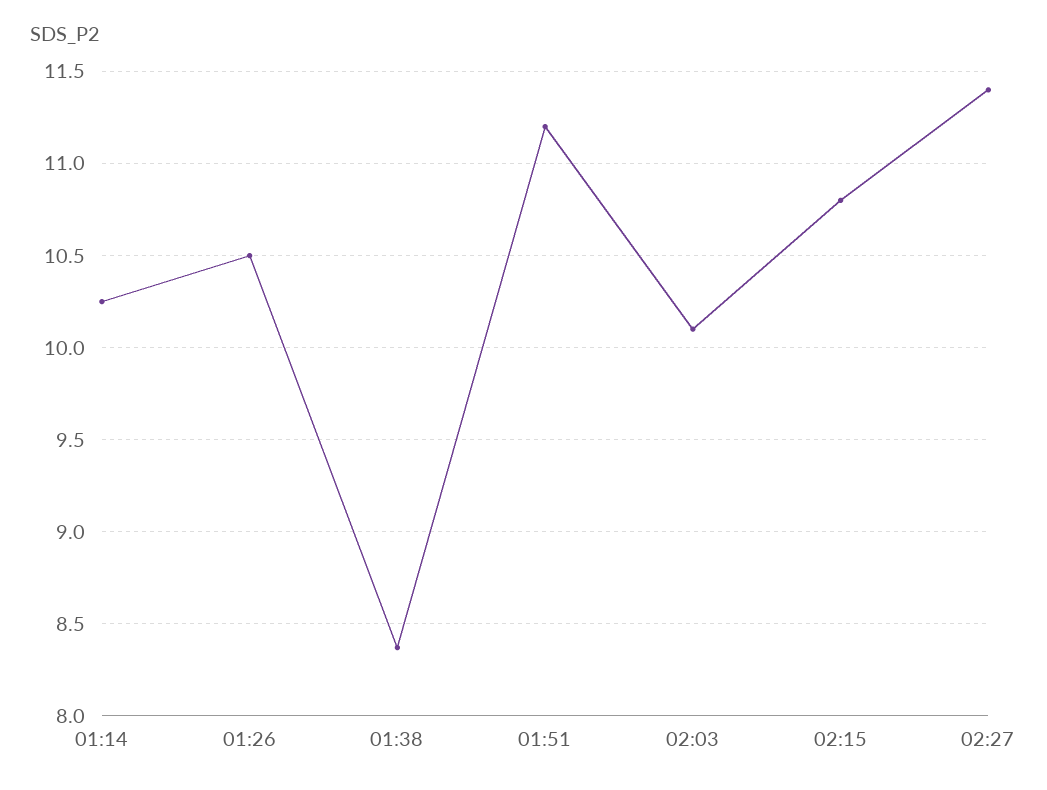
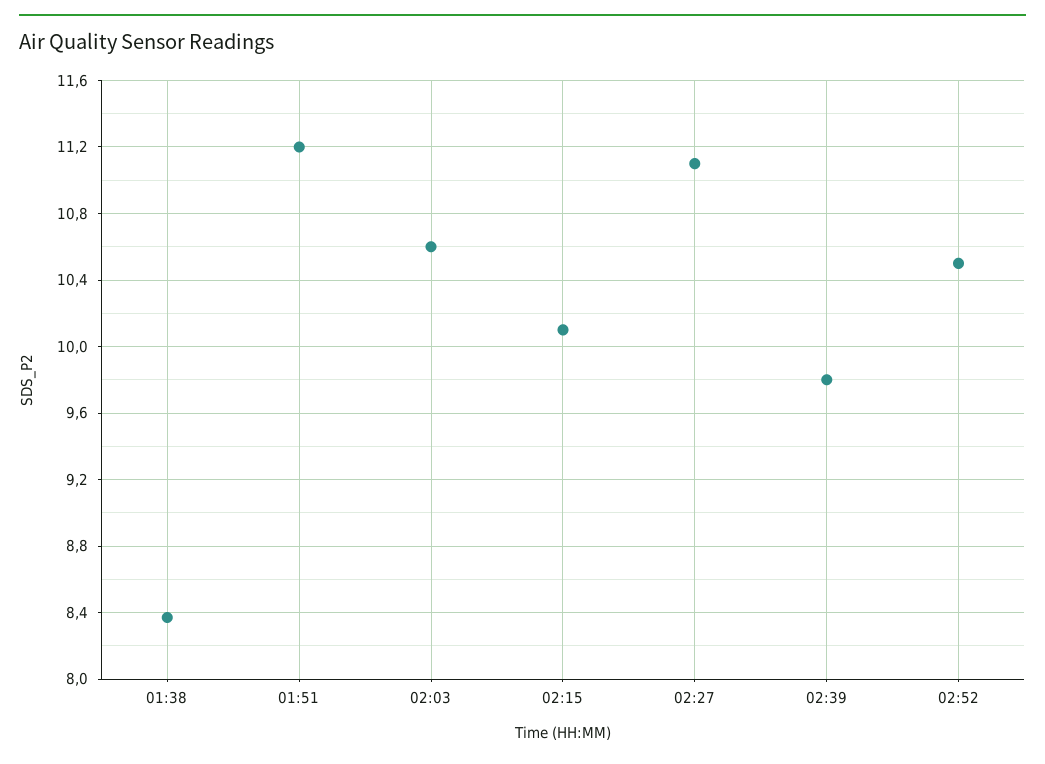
01:14: 10.25 -> none
01:26: 10.5 -> none
02:03: 10.1 -> 10.6
02:15: 10.8 -> 10.1
02:27: 11.4 -> 11.1
02:39: none -> 9.8
02:52: none -> 10.5

